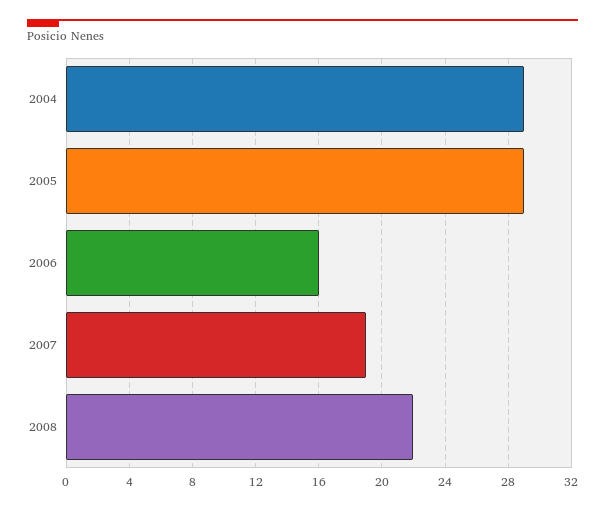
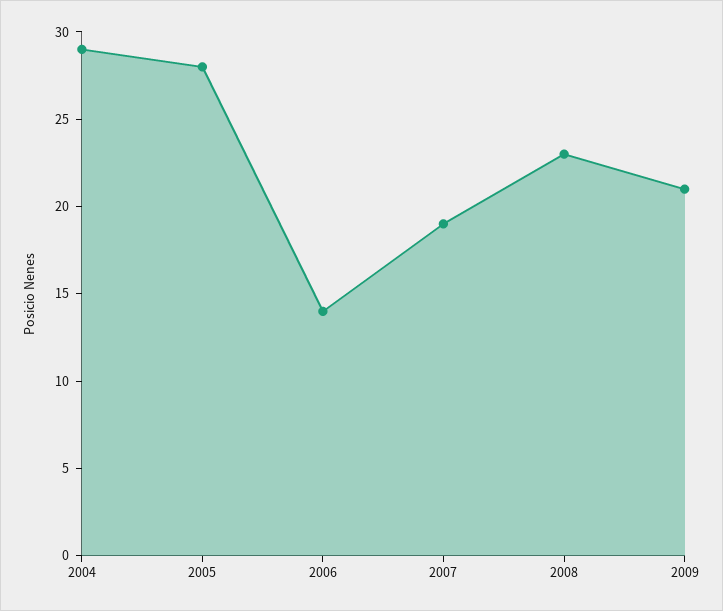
2005: 29 -> 28
2006: 16 -> 14
2008: 22 -> 23
2009: none -> 21

